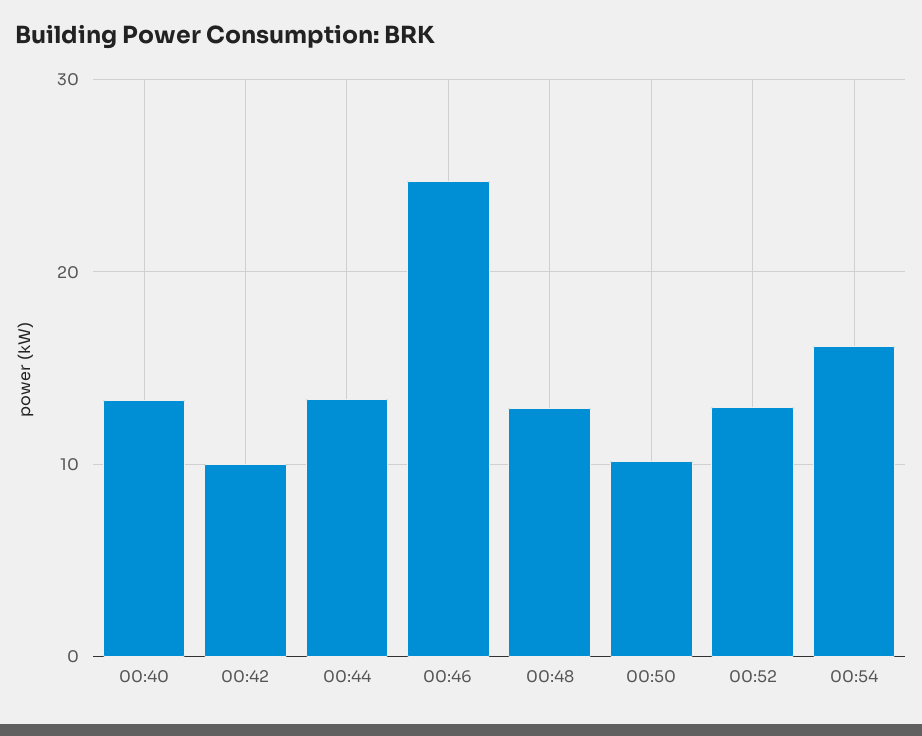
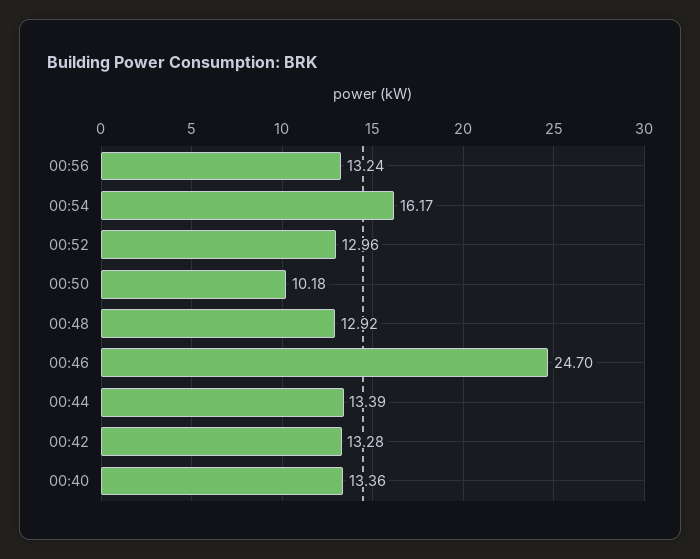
00:42: 10 -> 13.28
00:56: none -> 13.24

